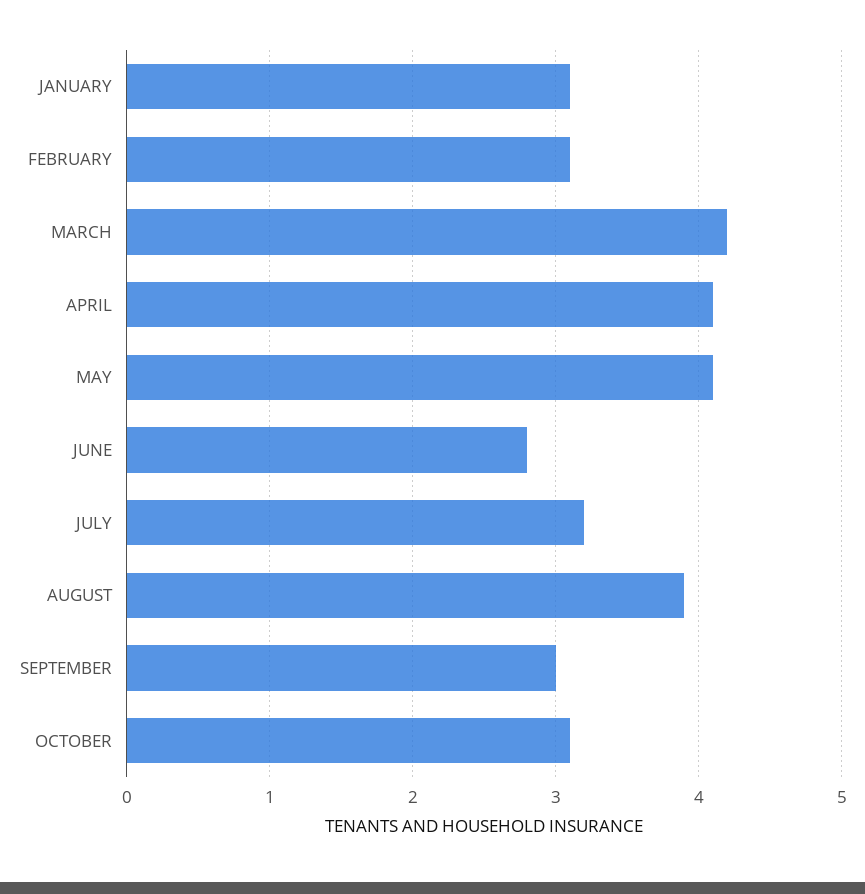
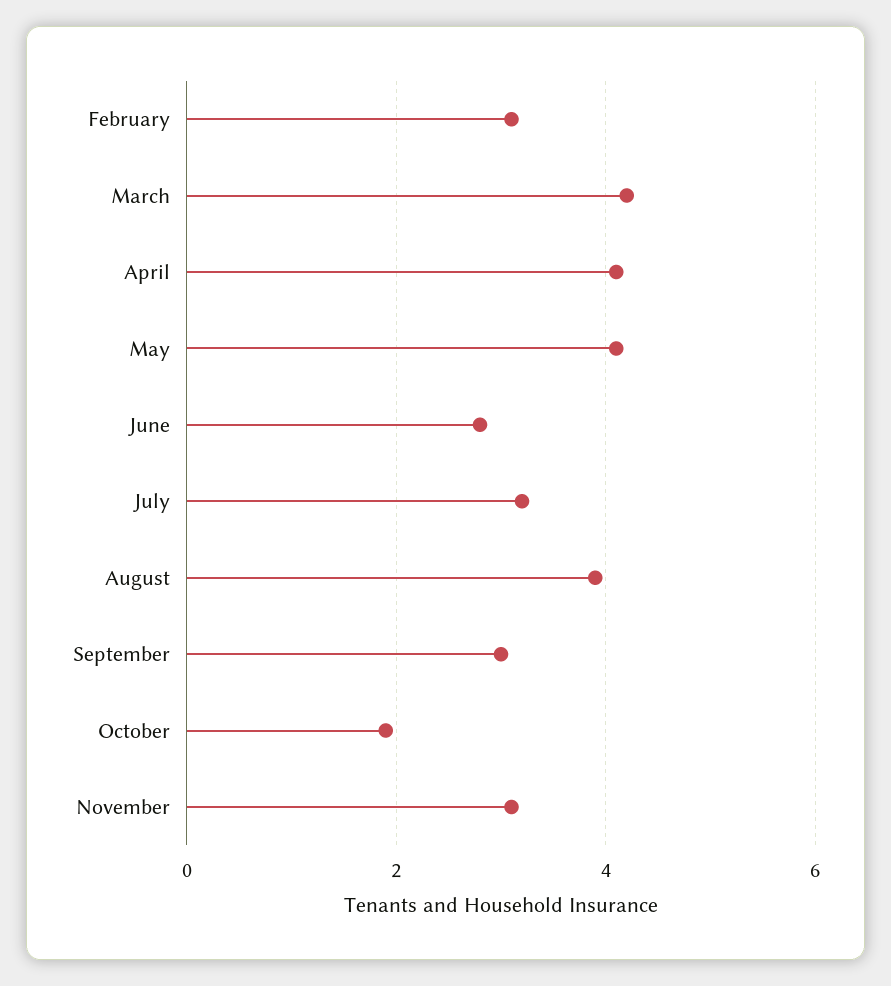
JANUARY: 3.1 -> none
OCTOBER: 3.1 -> 2
November: none -> 3

